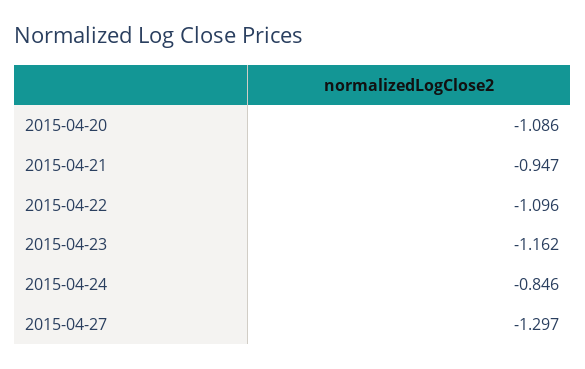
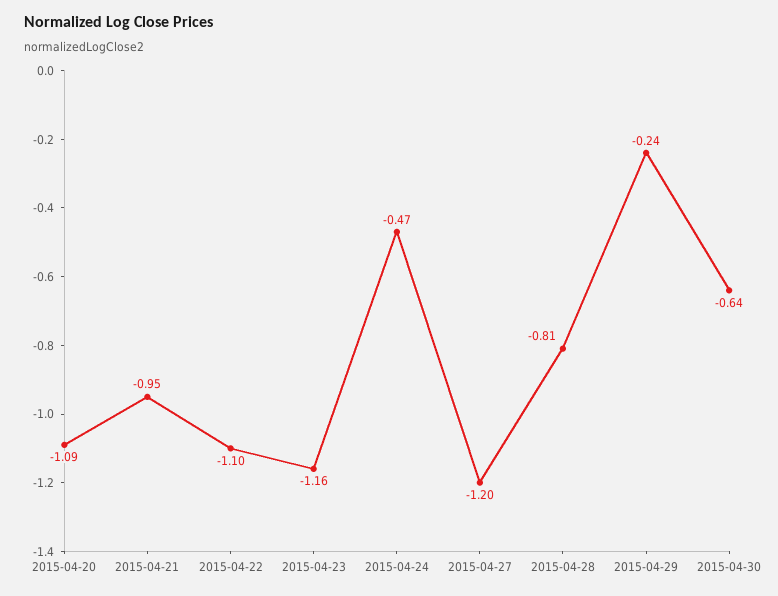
2015-04-24: -0.846 -> -0.47
2015-04-27: -1.297 -> -1.2
2015-04-28: none -> -0.81
2015-04-29: none -> -0.24
2015-04-30: none -> -0.64

